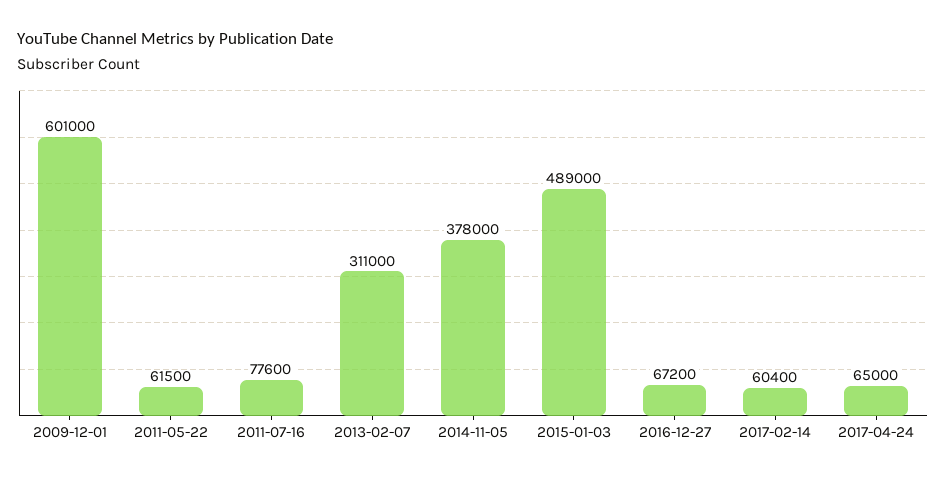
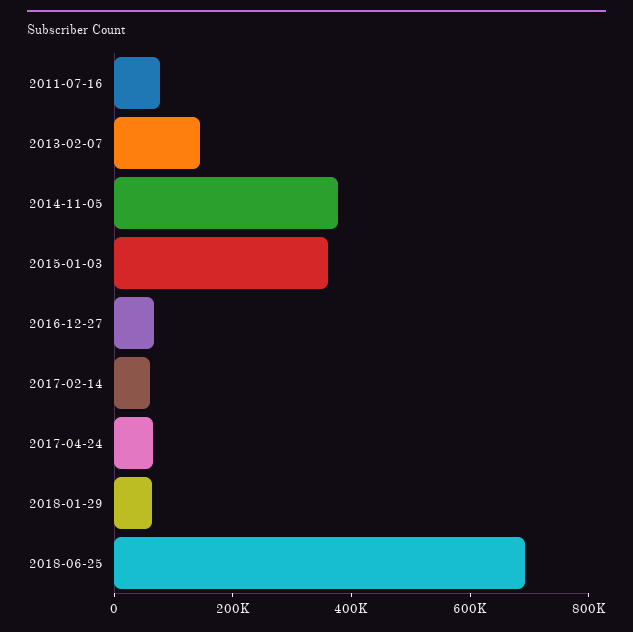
2009-12-01: 601000 -> none
2011-05-22: 61500 -> none
2013-02-07: 311000 -> 150000
2015-01-03: 489000 -> 350000
2018-01-29: none -> 50000
2018-06-25: none -> 700000

